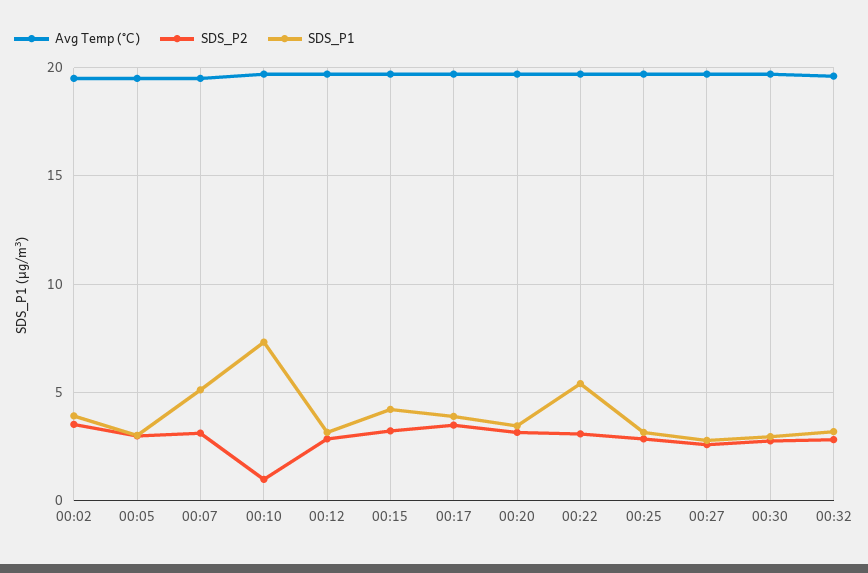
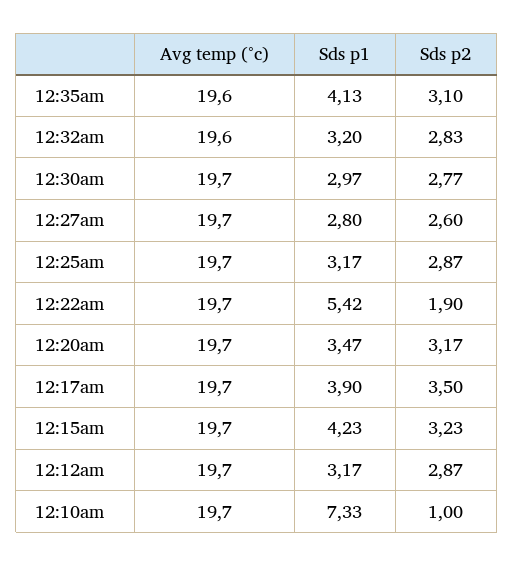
Avg Temp (°C), 00:02: 19.5 -> none
SDS_P2, 00:02: 3.5 -> none
SDS_P1, 00:02: 4 -> none
Avg Temp (°C), 00:05: 19.5 -> none
SDS_P2, 00:05: 3 -> none
SDS_P1, 00:05: 3 -> none
Avg Temp (°C), 00:07: 19.5 -> none
SDS_P2, 00:07: 3 -> none
SDS_P1, 00:07: 5 -> none
SDS_P2, 00:22: 3 -> 1.9
Avg Temp (°C), 12:35am: none -> 19.6
SDS_P1, 12:35am: none -> 4.13
SDS_P2, 12:35am: none -> 3.1

